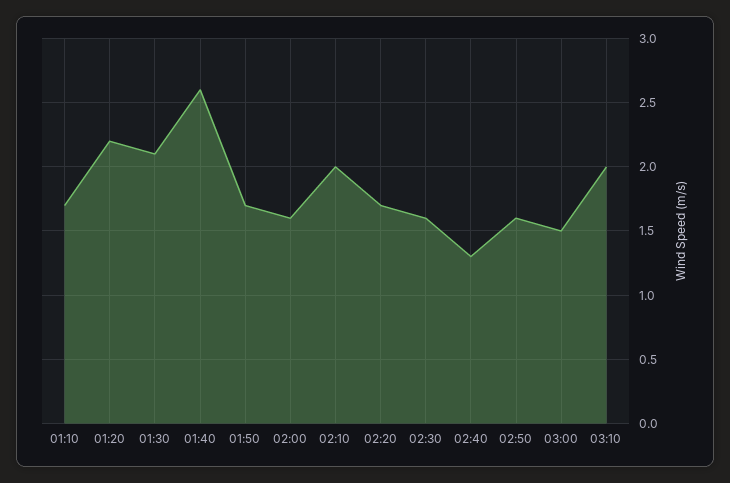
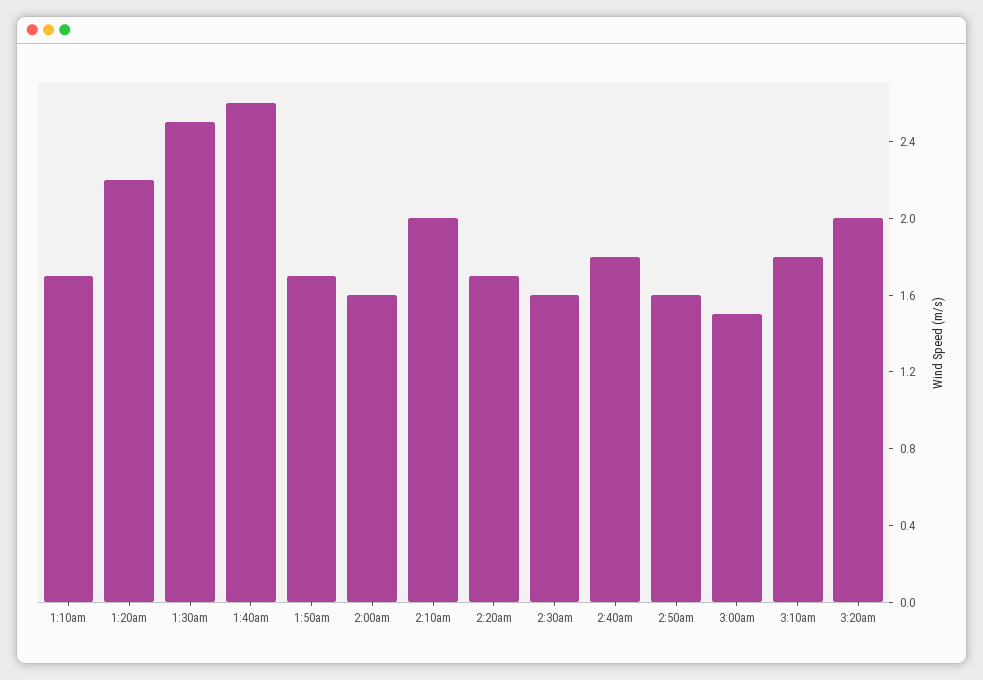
01:30: 2.1 -> 2.5
02:40: 1.3 -> 1.8
03:10: 2 -> 1.8
3:20am: none -> 2

